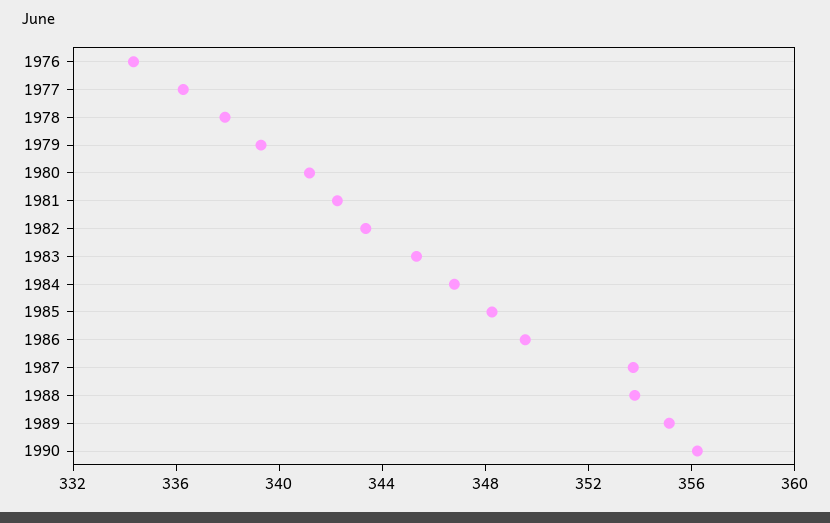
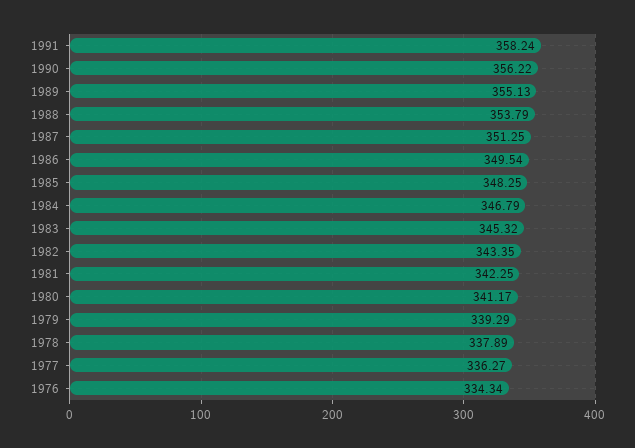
1987: 354 -> 351.25
1991: none -> 358.24

